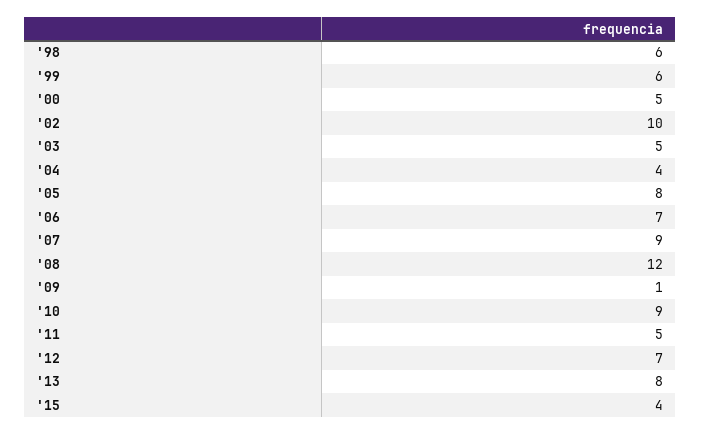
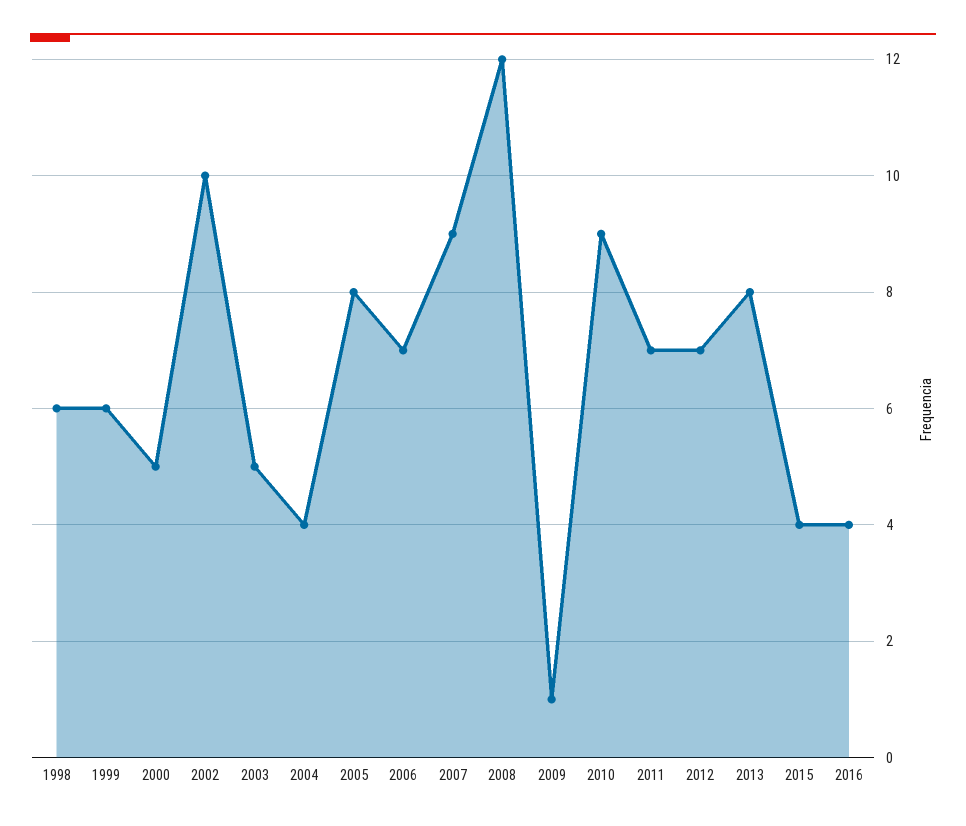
'11: 5 -> 7
2016: none -> 4

